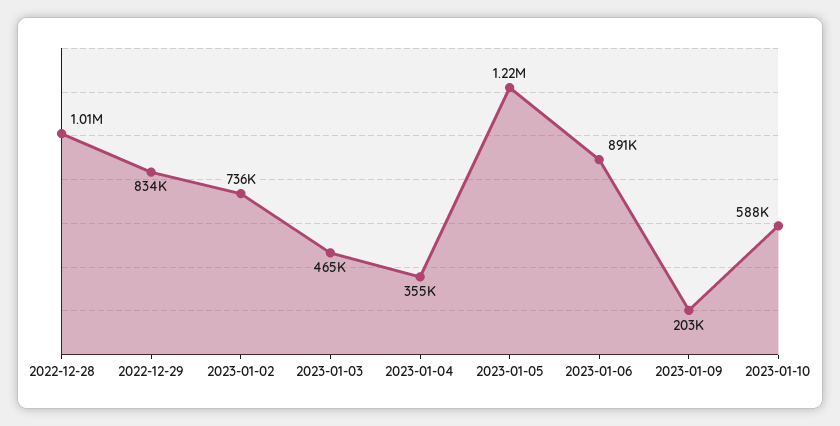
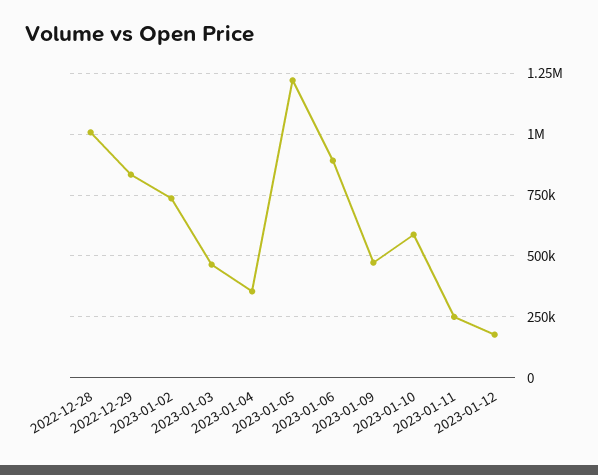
2023-01-09: 203000 -> 475000
2023-01-11: none -> 250000
2023-01-12: none -> 175000

